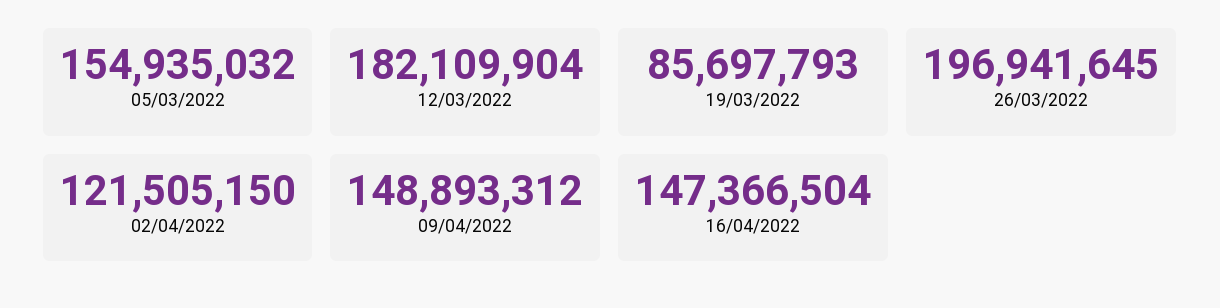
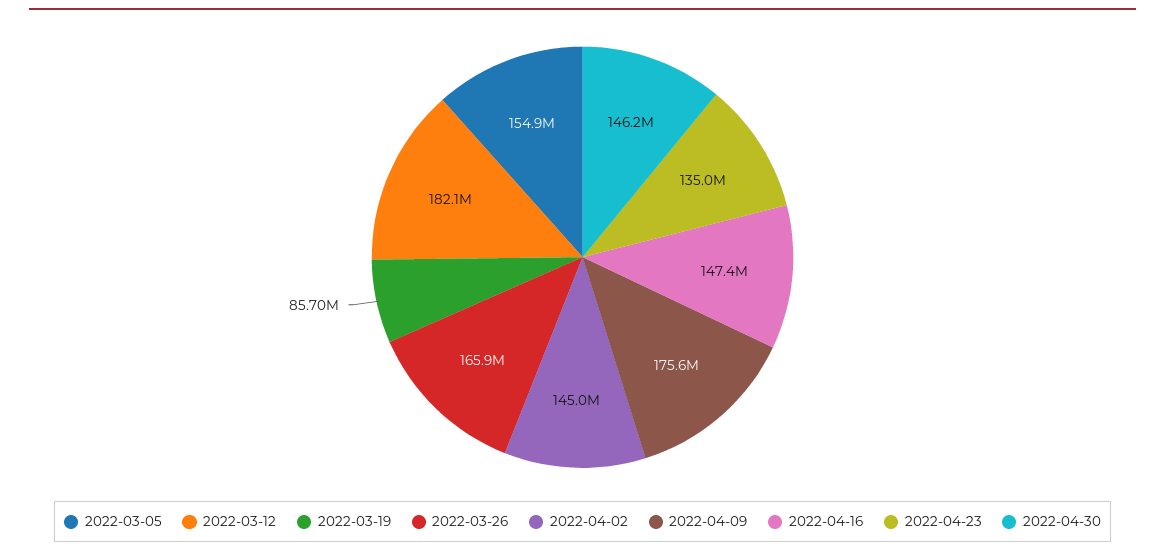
26/03/2022: 196941645 -> 165900000
02/04/2022: 121505150 -> 145000000
09/04/2022: 148893312 -> 175600000
2022-04-23: none -> 135000000
2022-04-30: none -> 146200000

